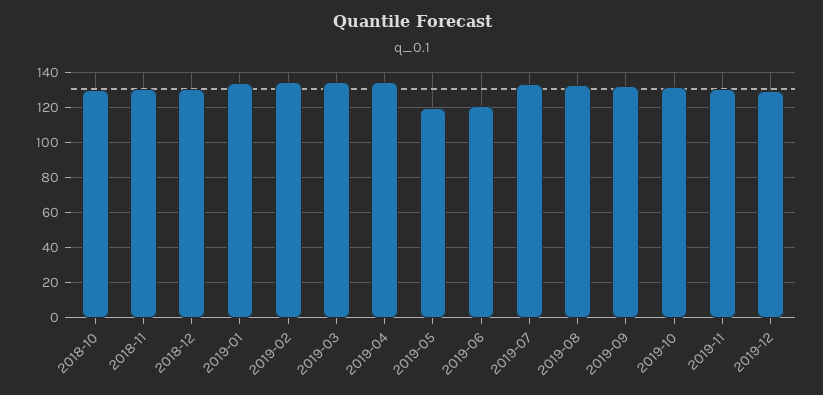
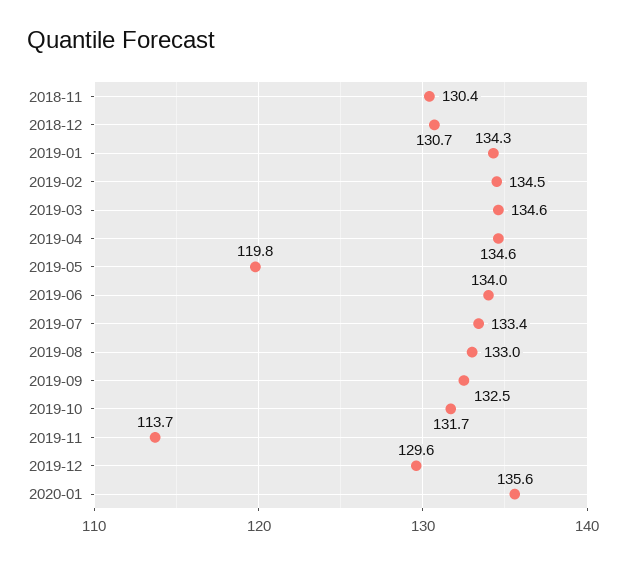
2018-10: 130 -> none
2019-06: 120 -> 134
2019-11: 130 -> 113.7
2020-01: none -> 135.6

